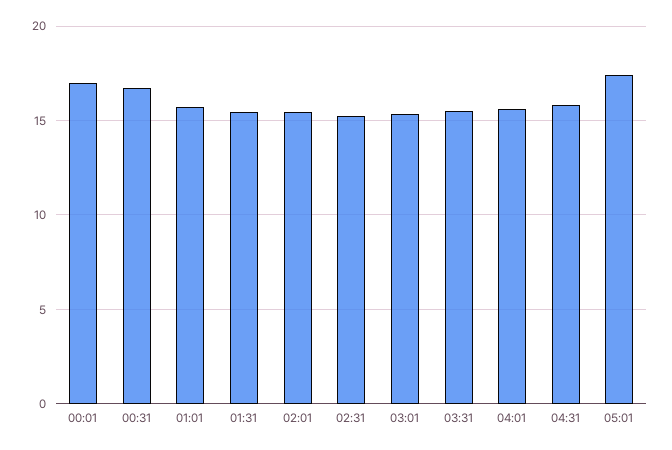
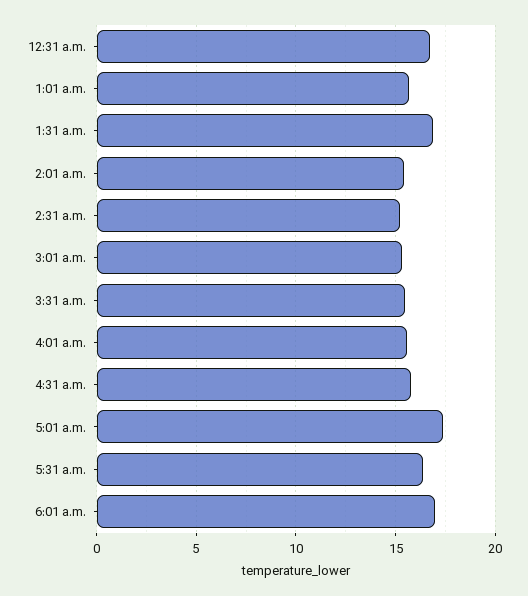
00:01: 17 -> none
01:31: 15.5 -> 17
5:31 a.m.: none -> 16.5
6:01 a.m.: none -> 17

